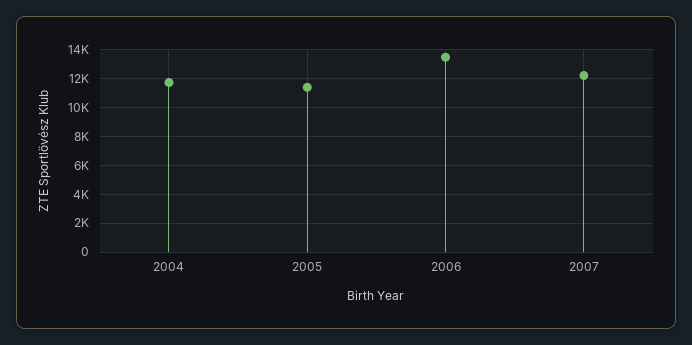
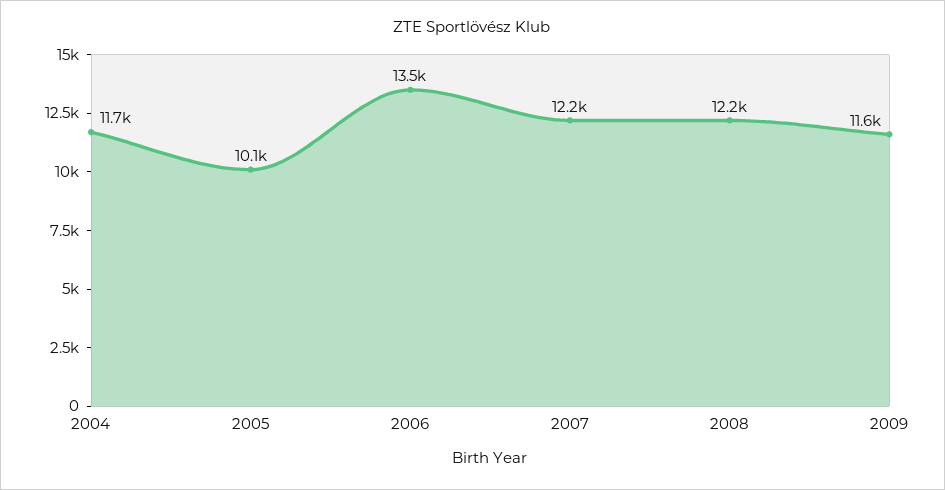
2005: 11500 -> 10100
2008: none -> 12200
2009: none -> 11600

